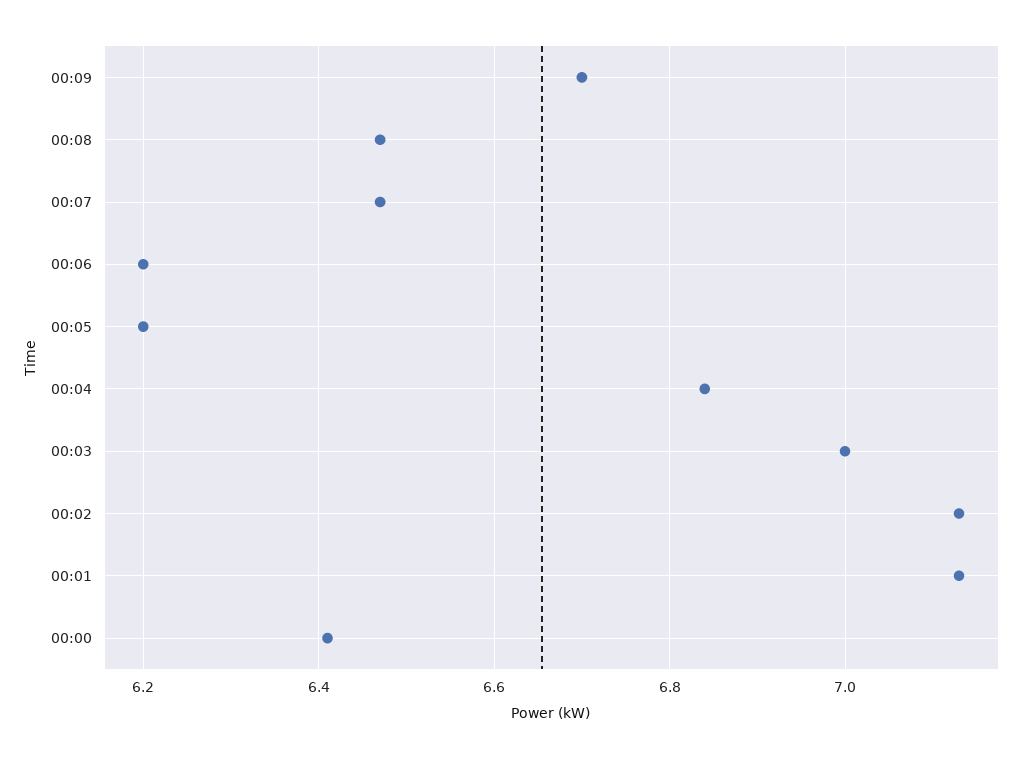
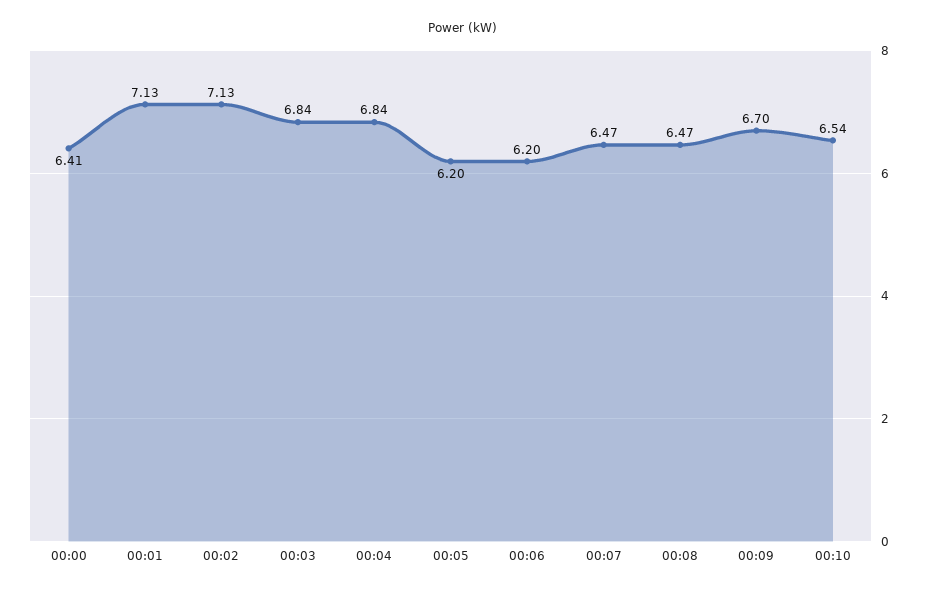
00:03: 7 -> 6.84
00:10: none -> 6.54

